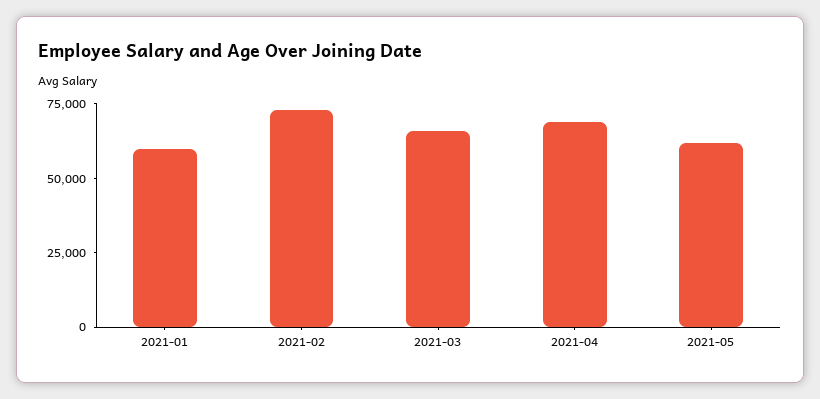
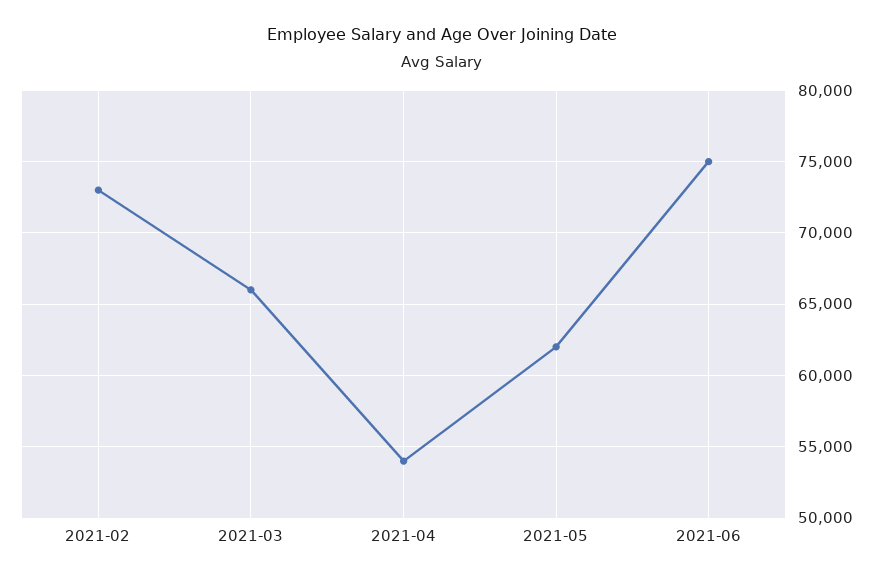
2021-01: 60000 -> none
2021-04: 70000 -> 54000
2021-06: none -> 75000

